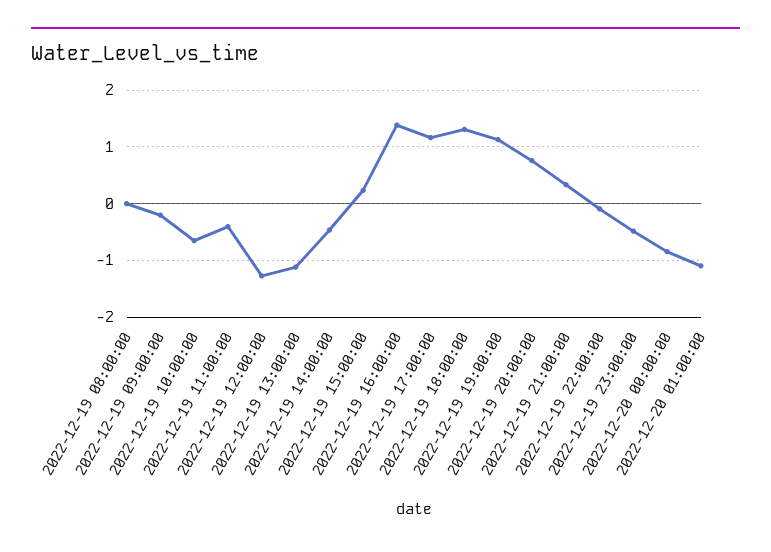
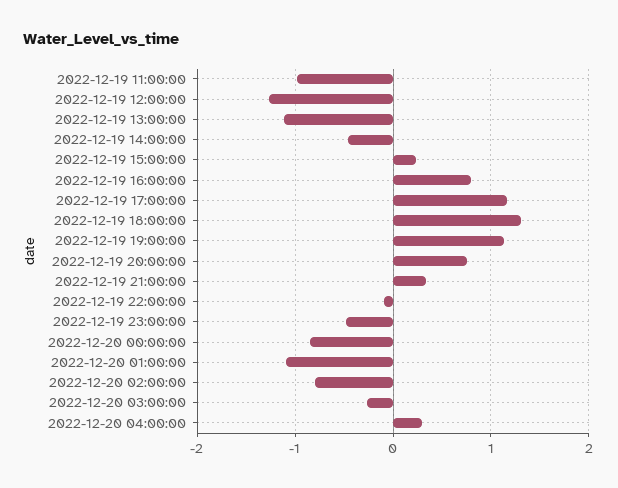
2022-12-19 08:00:00: 0 -> none
2022-12-19 09:00:00: -0.2 -> none
2022-12-19 10:00:00: -0.6 -> none
2022-12-19 11:00:00: -0.4 -> -1
2022-12-19 16:00:00: 1.4 -> 0.8
2022-12-20 02:00:00: none -> -0.8
2022-12-20 03:00:00: none -> -0.3
2022-12-20 04:00:00: none -> 0.3

